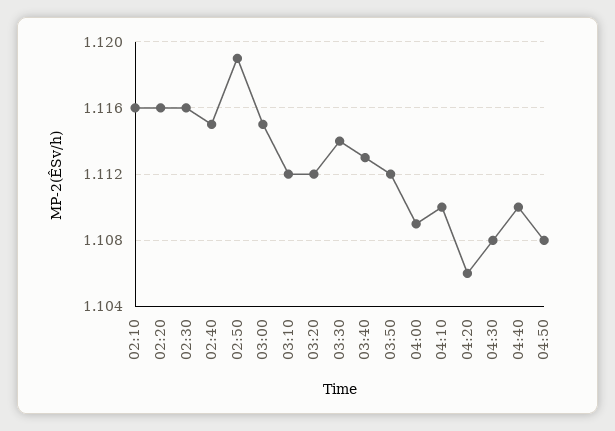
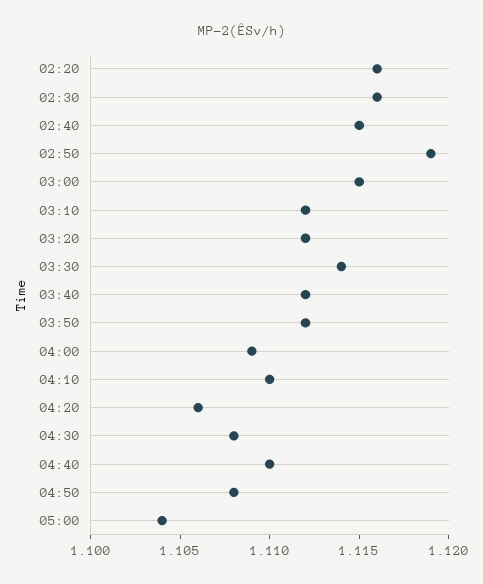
02:10: 1.116 -> none
03:40: 1.113 -> 1.112
05:00: none -> 1.104

